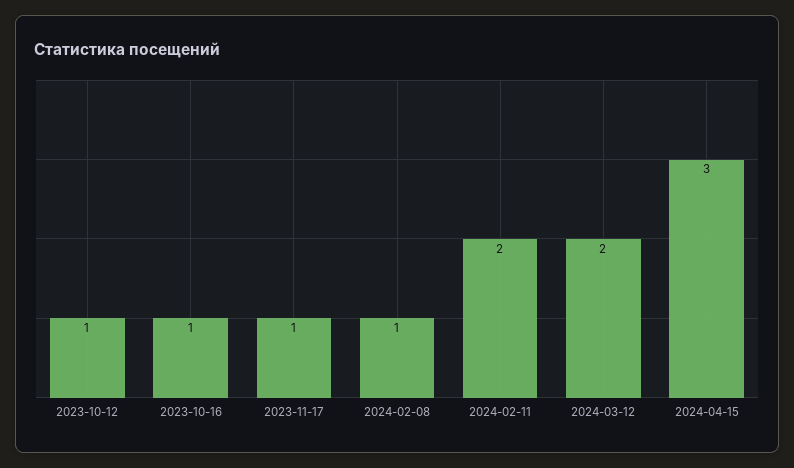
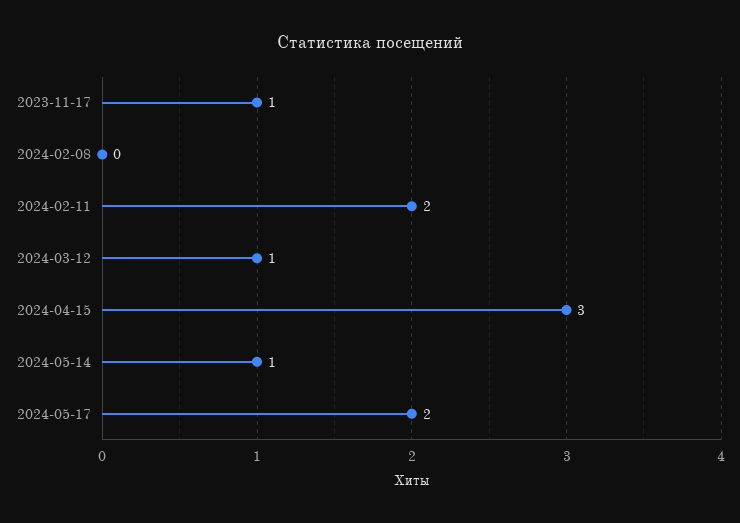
2023-10-12: 1 -> none
2023-10-16: 1 -> none
2024-02-08: 1 -> 0
2024-03-12: 2 -> 1
2024-05-14: none -> 1
2024-05-17: none -> 2

